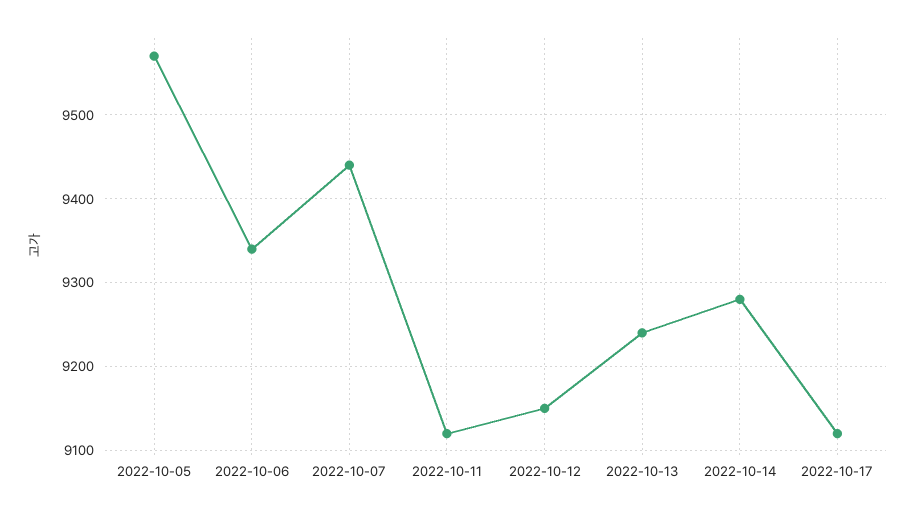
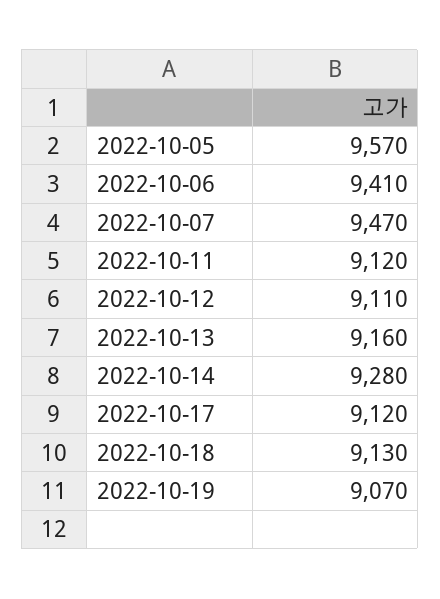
2022-10-06: 9340 -> 9410
2022-10-07: 9440 -> 9470
2022-10-12: 9150 -> 9110
2022-10-13: 9240 -> 9160
2022-10-18: none -> 9130
2022-10-19: none -> 9070

